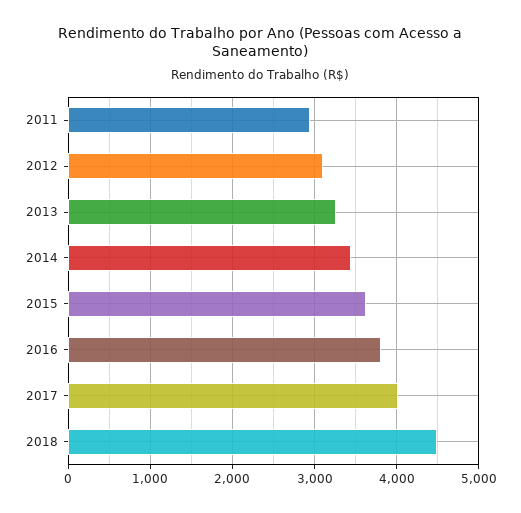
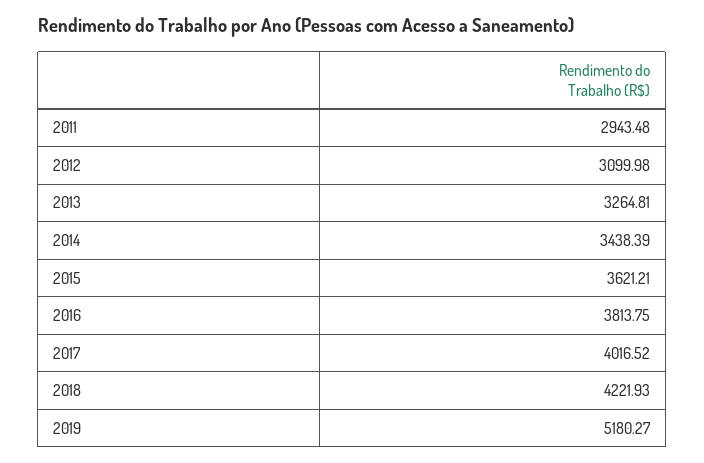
2018: 4500 -> 4221.93
2019: none -> 5180.27

